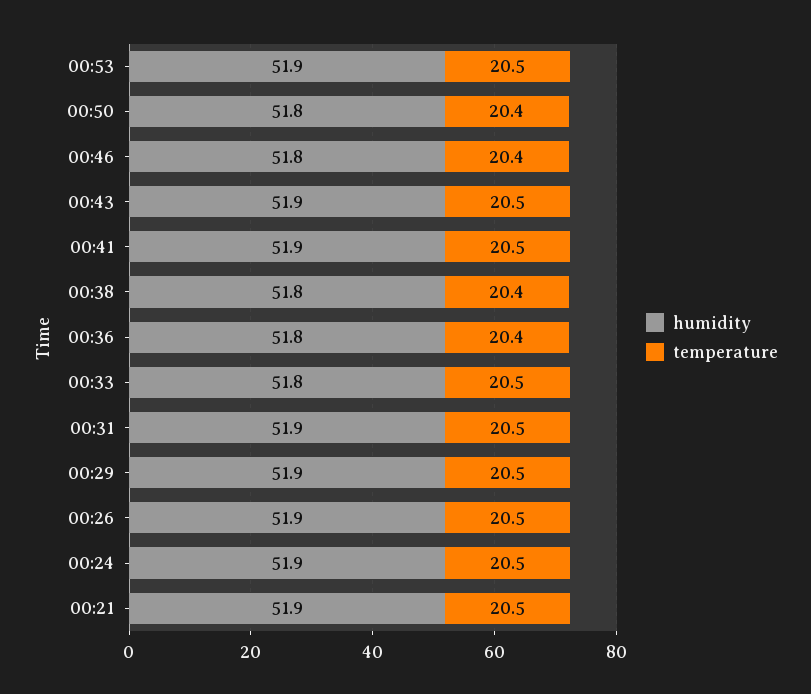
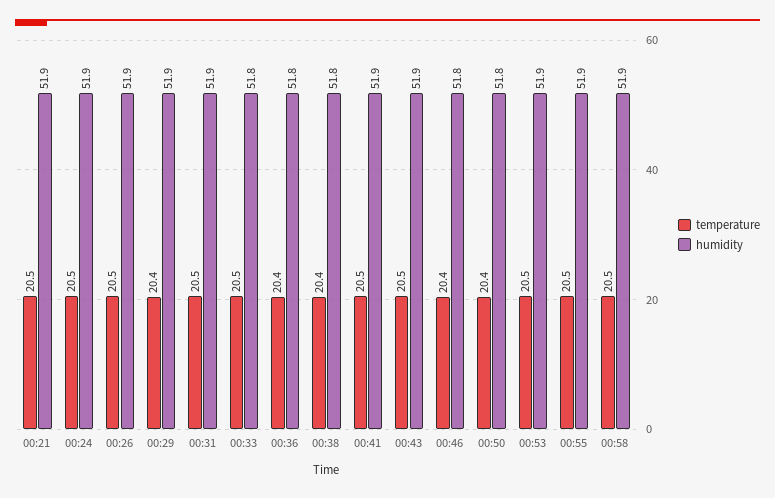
temperature, 00:29: 20.5 -> 20.4
temperature, 00:55: none -> 20.5
humidity, 00:55: none -> 51.9
temperature, 00:58: none -> 20.5
humidity, 00:58: none -> 51.9

